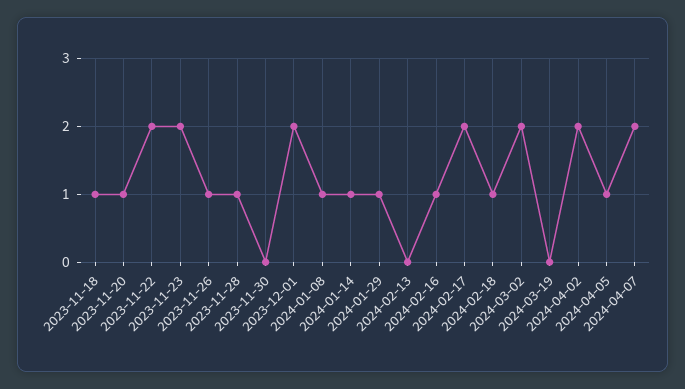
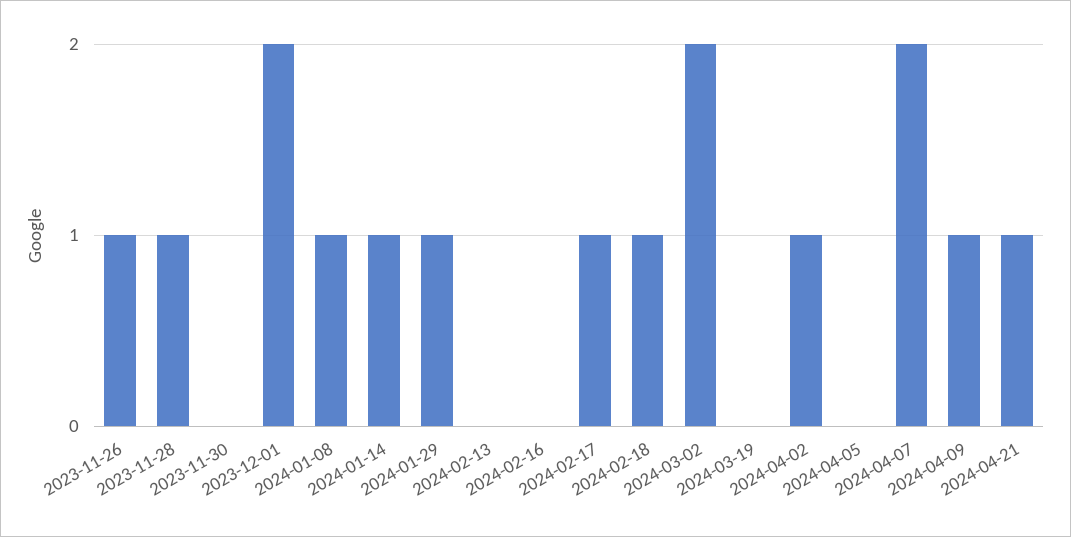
2023-11-18: 1 -> none
2023-11-20: 1 -> none
2023-11-22: 2 -> none
2023-11-23: 2 -> none
2024-02-16: 1 -> 0
2024-02-17: 2 -> 1
2024-04-02: 2 -> 1
2024-04-05: 1 -> 0
2024-04-09: none -> 1
2024-04-21: none -> 1

